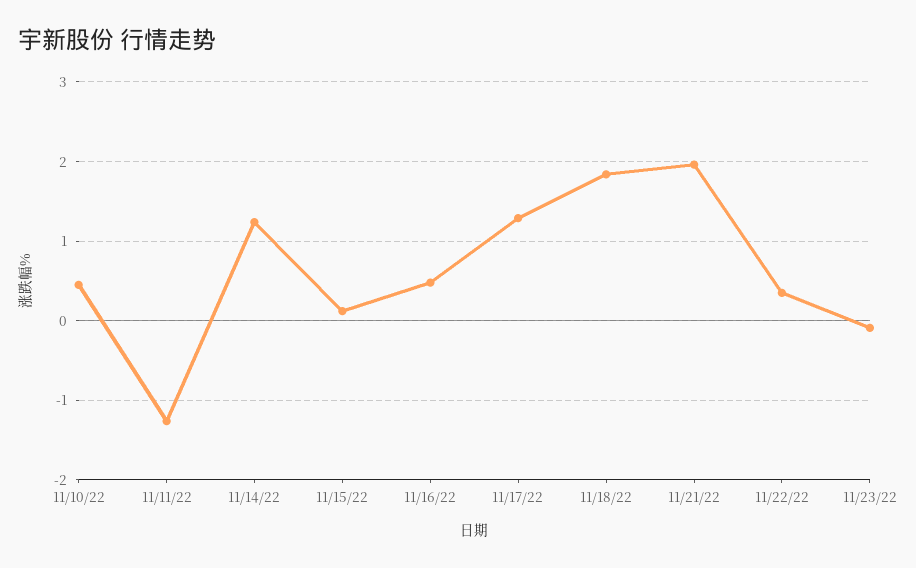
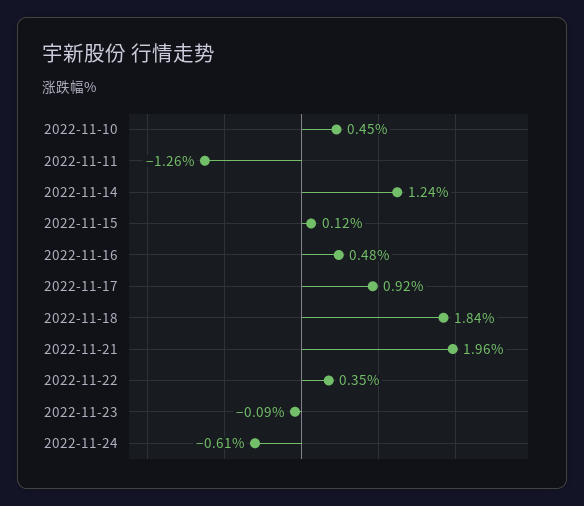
11/17/22: 1.3 -> 0.92
2022-11-24: none -> -0.61

